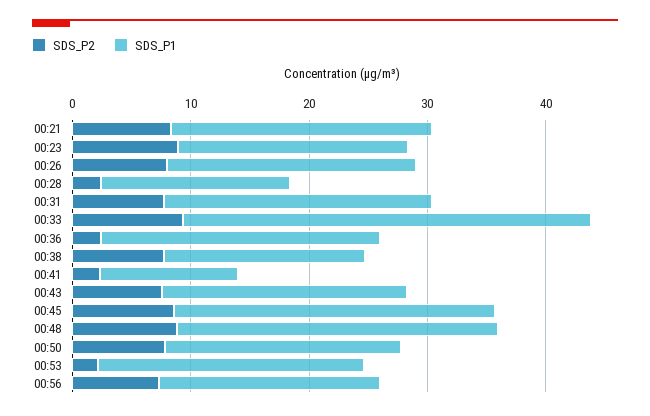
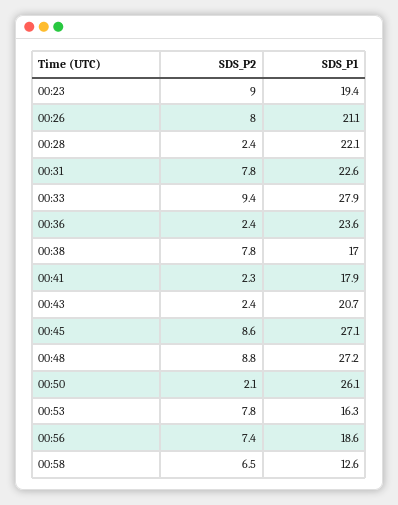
SDS_P2, 00:21: 8 -> none
SDS_P1, 00:21: 22 -> none
SDS_P1, 00:28: 16 -> 22.1
SDS_P1, 00:33: 34 -> 27.9
SDS_P1, 00:41: 12 -> 17.9
SDS_P2, 00:43: 8 -> 2.4
SDS_P2, 00:50: 8 -> 2.1
SDS_P1, 00:50: 20 -> 26.1
SDS_P2, 00:53: 2 -> 7.8
SDS_P1, 00:53: 22 -> 16.3
SDS_P2, 00:58: none -> 6.5
SDS_P1, 00:58: none -> 12.6

